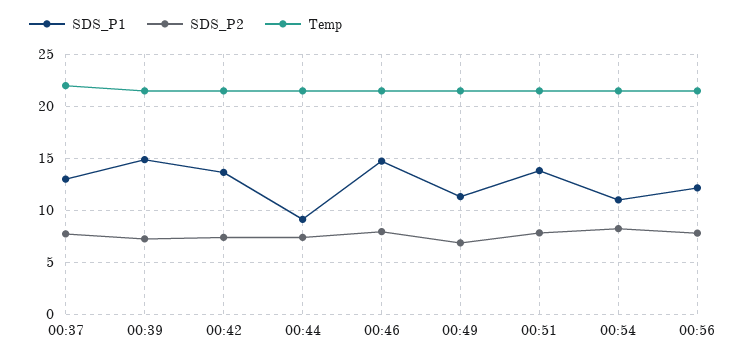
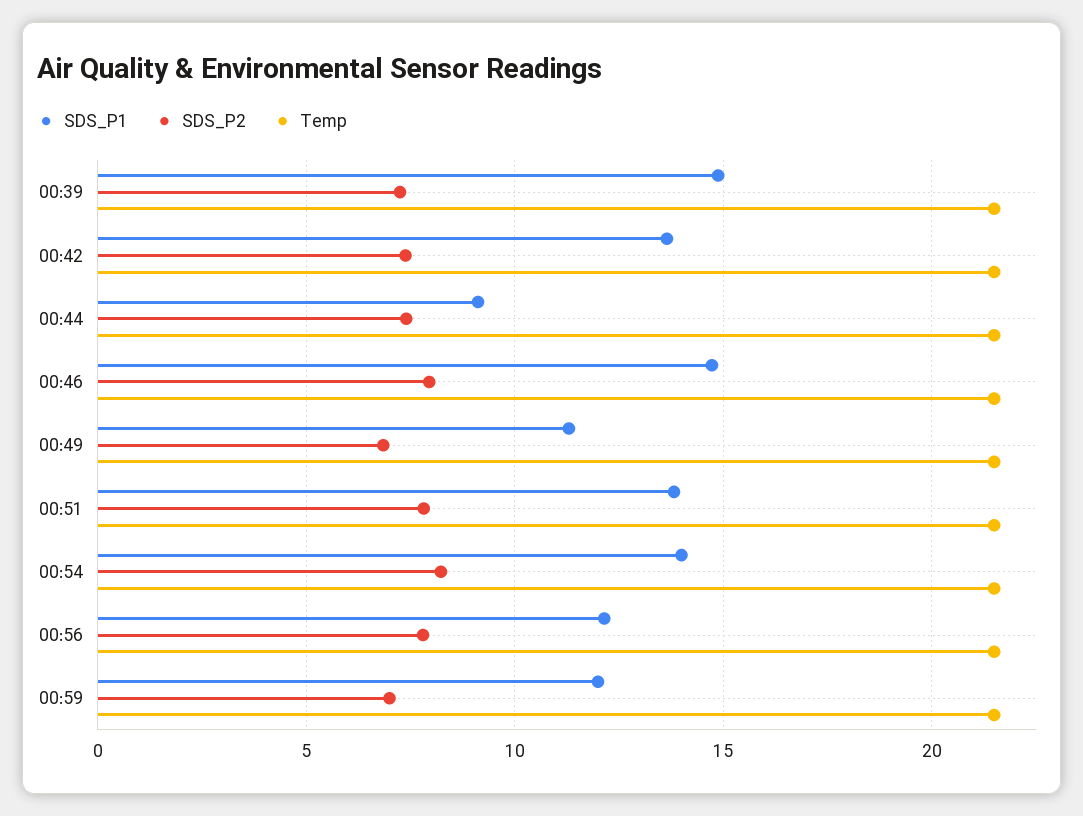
SDS_P1, 00:37: 13 -> none
SDS_P2, 00:37: 8 -> none
Temp, 00:37: 22 -> none
SDS_P1, 00:54: 11 -> 14
SDS_P1, 00:59: none -> 12
SDS_P2, 00:59: none -> 7
Temp, 00:59: none -> 21.5

